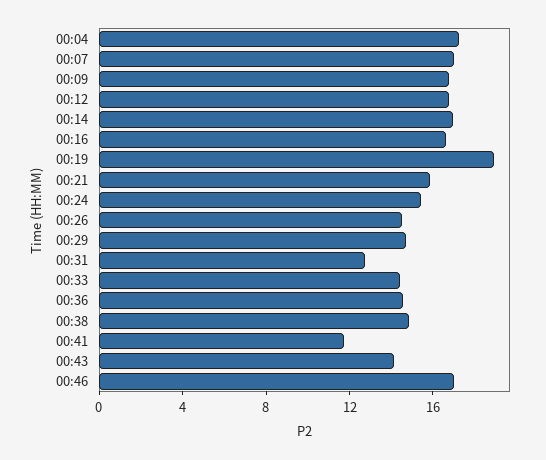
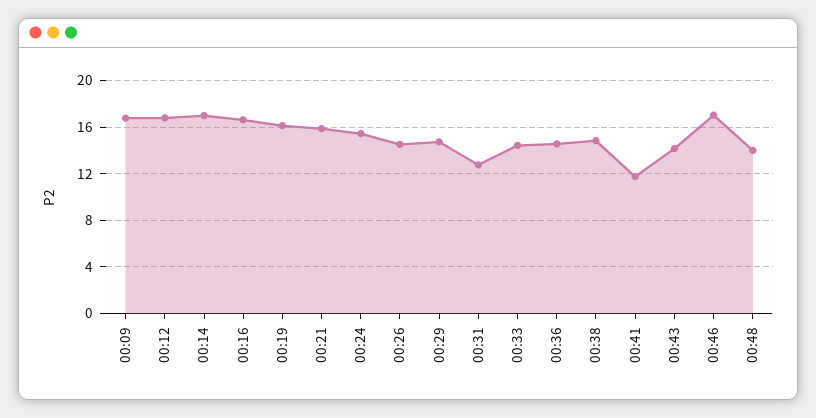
00:04: 17 -> none
00:07: 17 -> none
00:19: 19 -> 16
00:48: none -> 14

